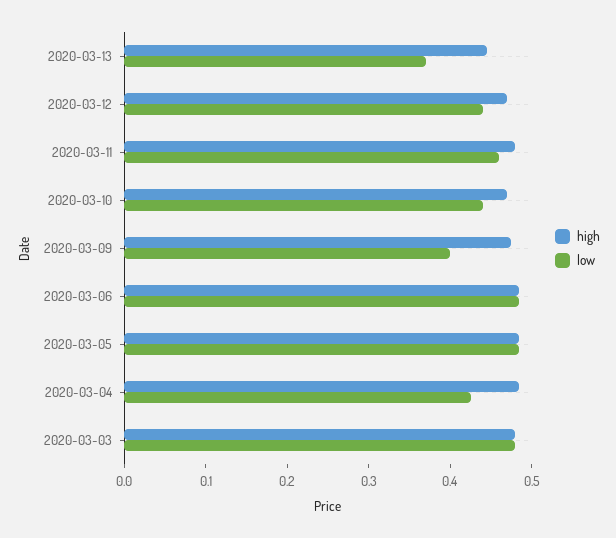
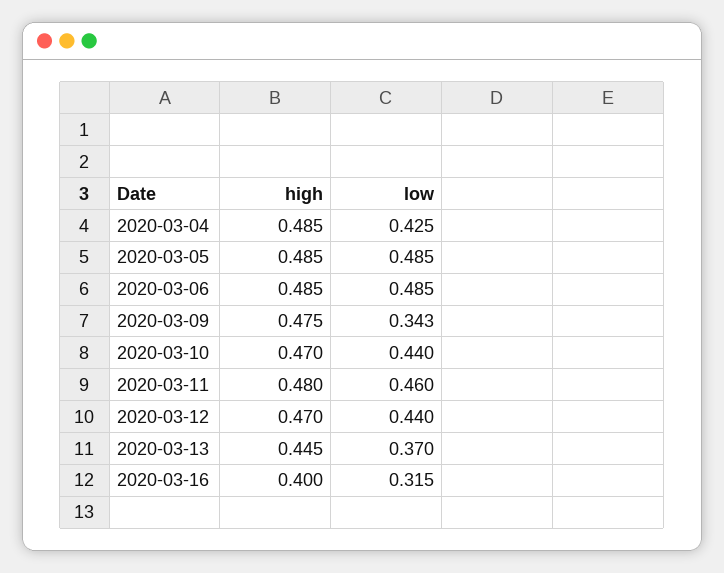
low, 2020-03-09: 0.4 -> 0.343
high, 2020-03-03: 0.48 -> none
low, 2020-03-03: 0.48 -> none
high, 2020-03-16: none -> 0.4
low, 2020-03-16: none -> 0.315

